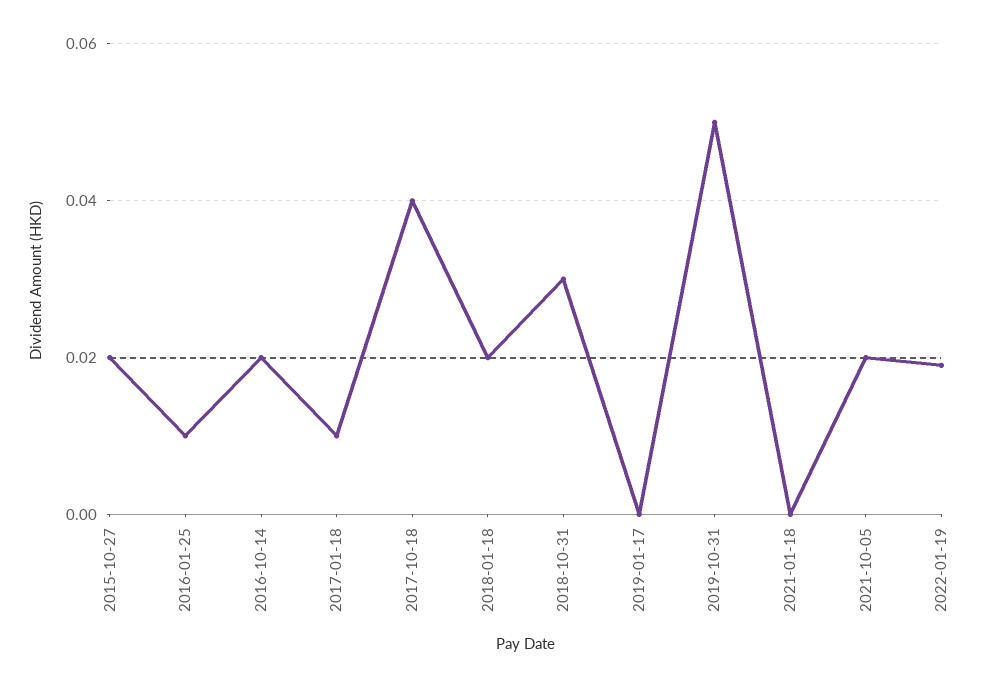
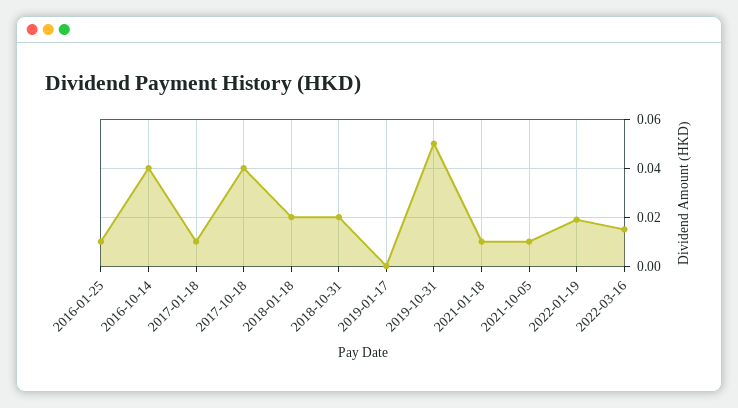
2015-10-27: 0.02 -> none
2016-10-14: 0.02 -> 0.04
2018-10-31: 0.03 -> 0.02
2021-01-18: 0 -> 0.01
2021-10-05: 0.02 -> 0.01
2022-03-16: none -> 0.015

